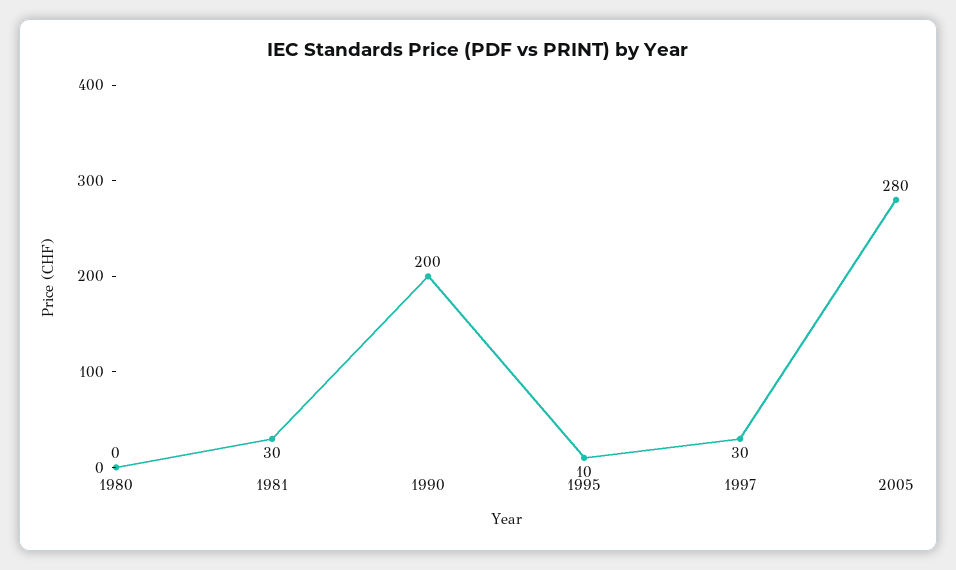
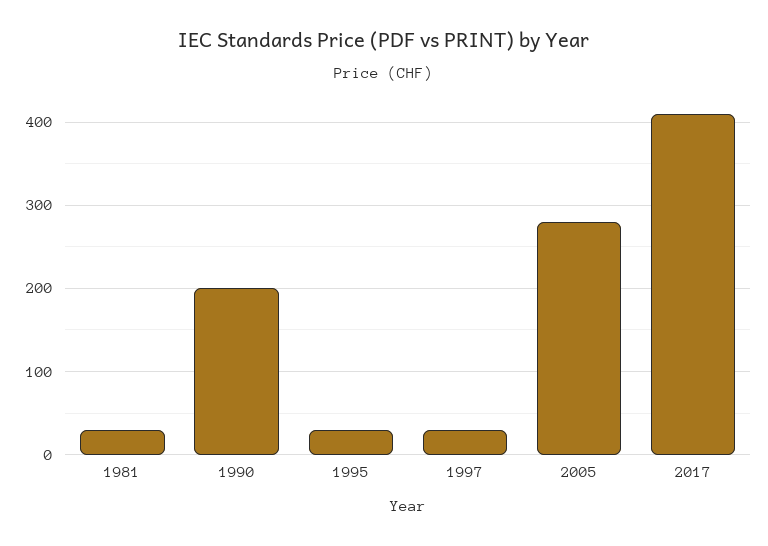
1980: 0 -> none
1995: 10 -> 30
2017: none -> 410

